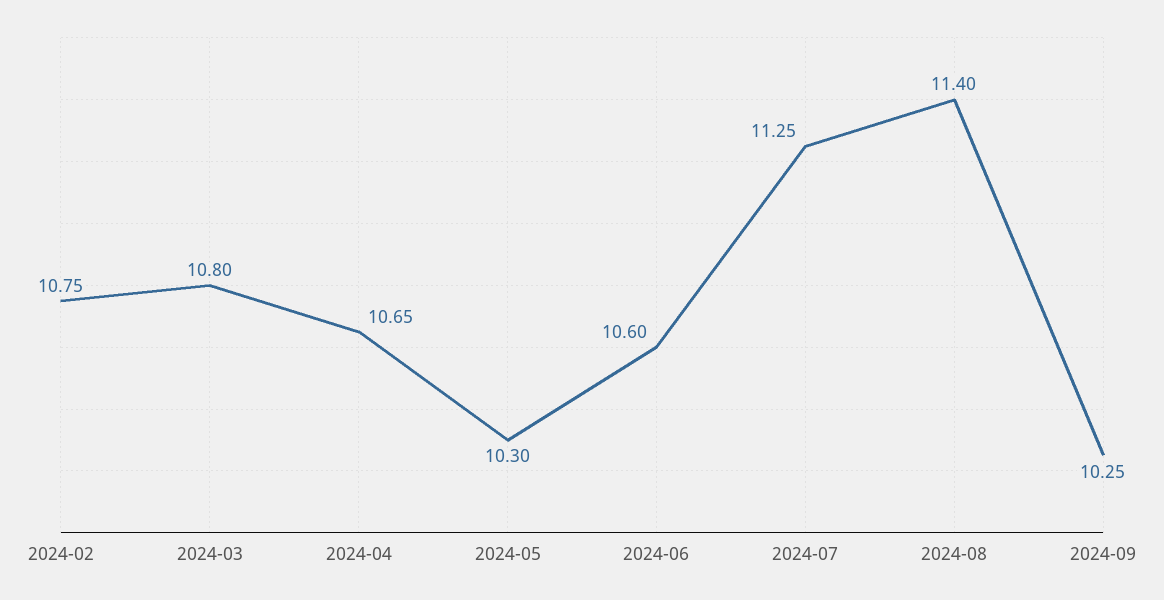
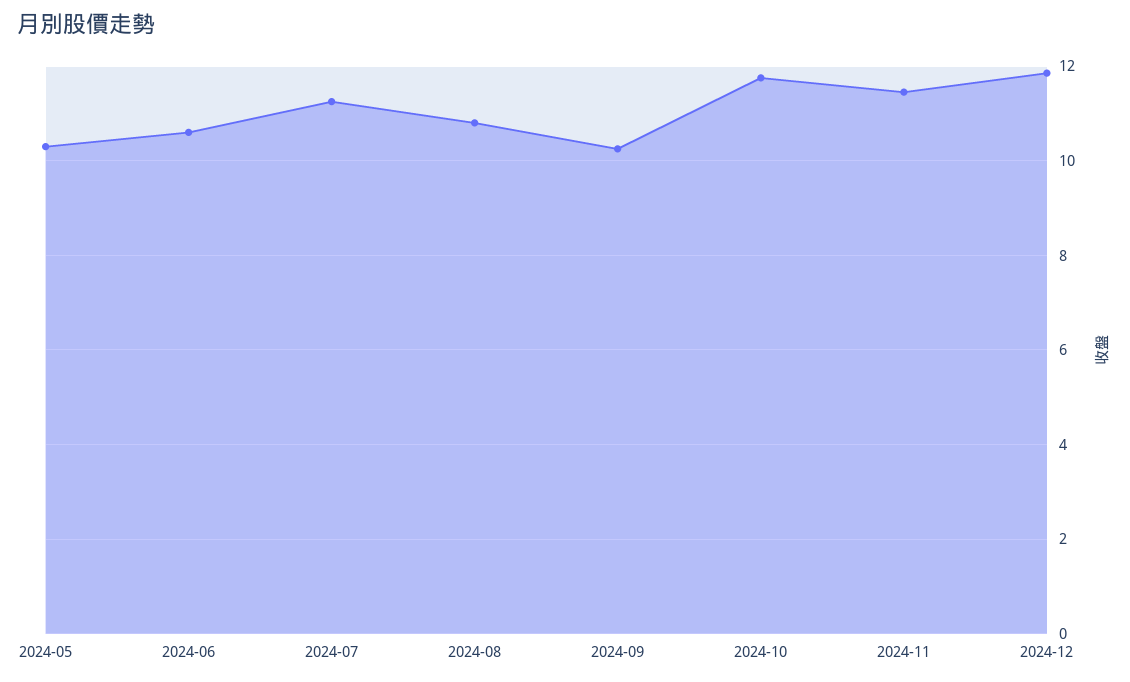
2024-02: 10.75 -> none
2024-03: 10.8 -> none
2024-04: 10.65 -> none
2024-08: 11.4 -> 10.8
2024-10: none -> 11.8
2024-11: none -> 11.4
2024-12: none -> 11.8

